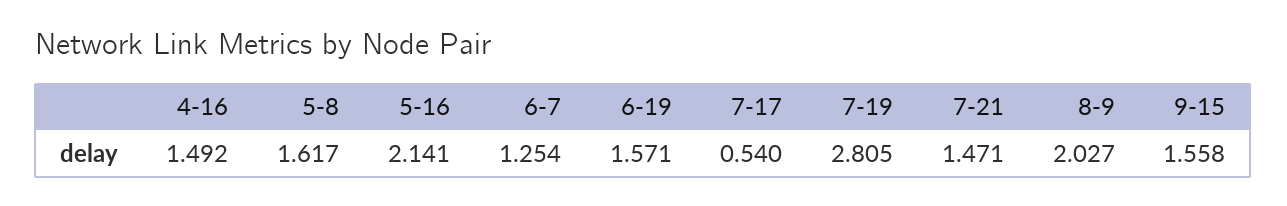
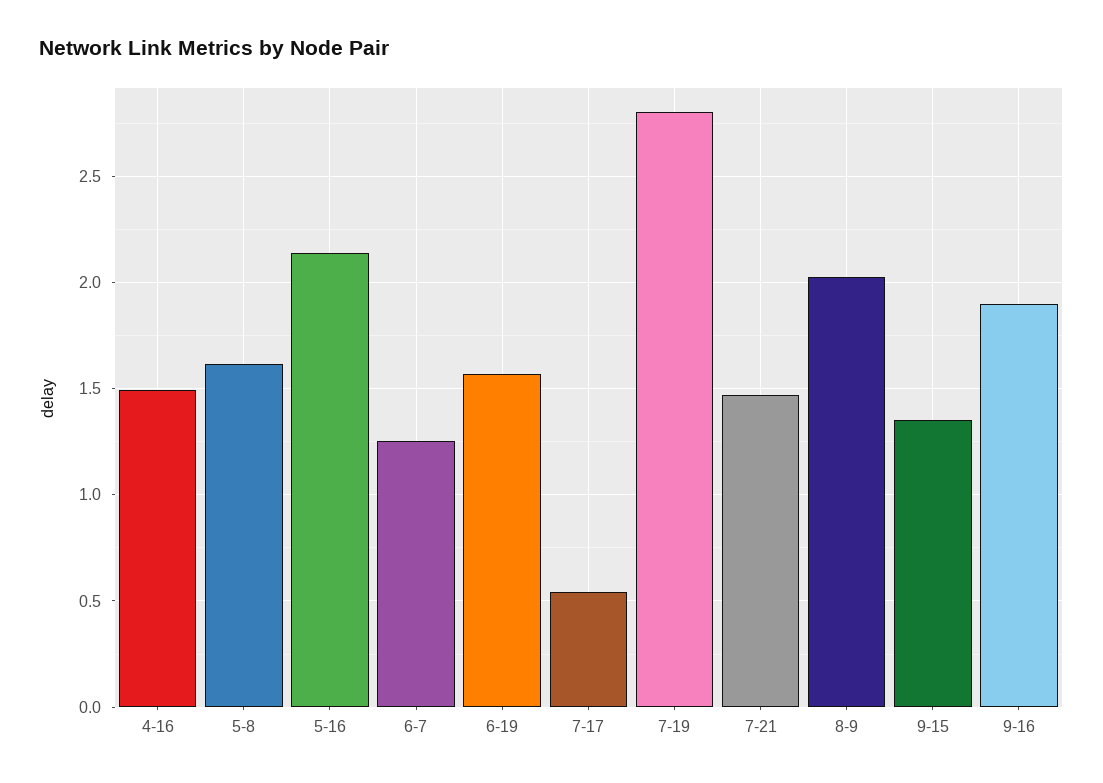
9-15: 1.558 -> 1.35
9-16: none -> 1.9

